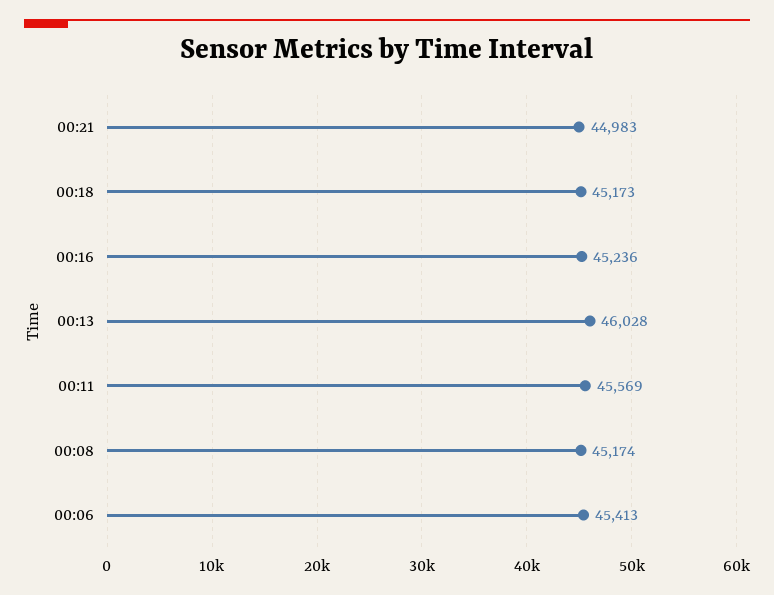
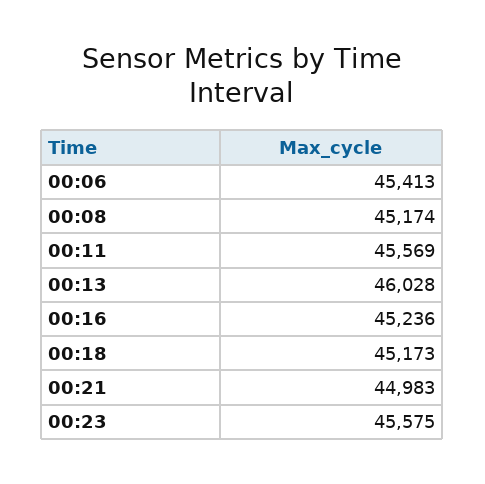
00:23: none -> 45575

